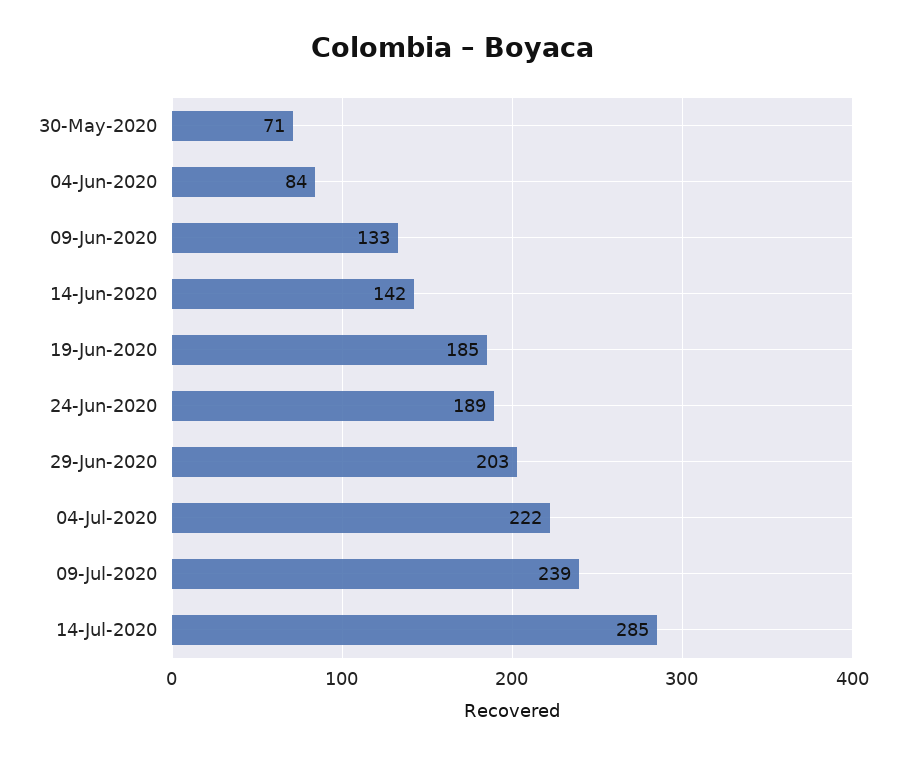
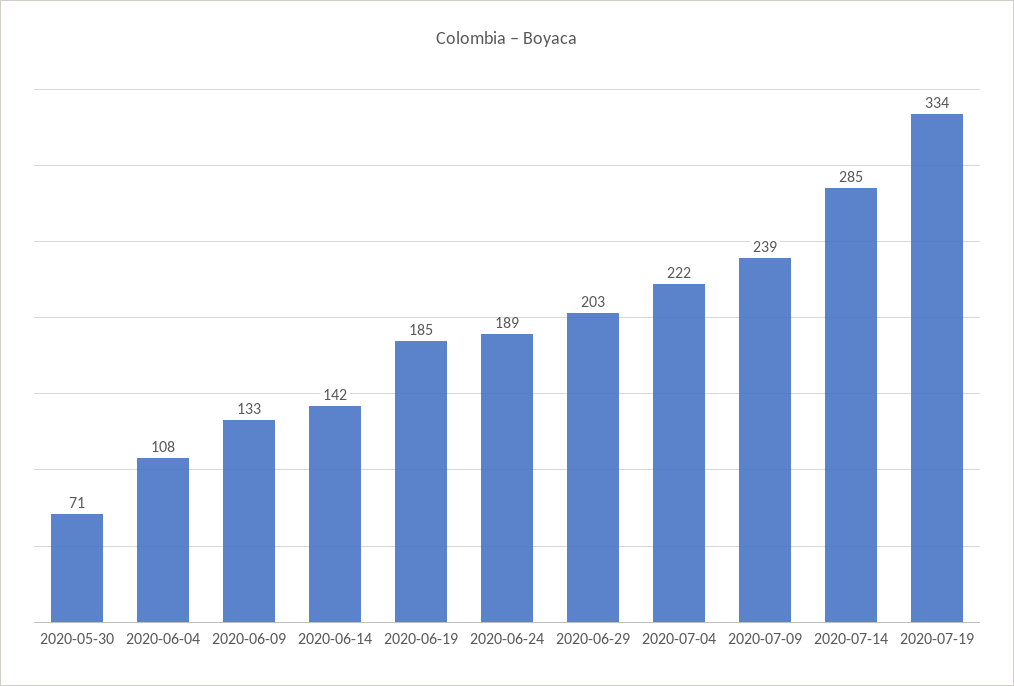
04-Jun-2020: 84 -> 108
2020-07-19: none -> 334

